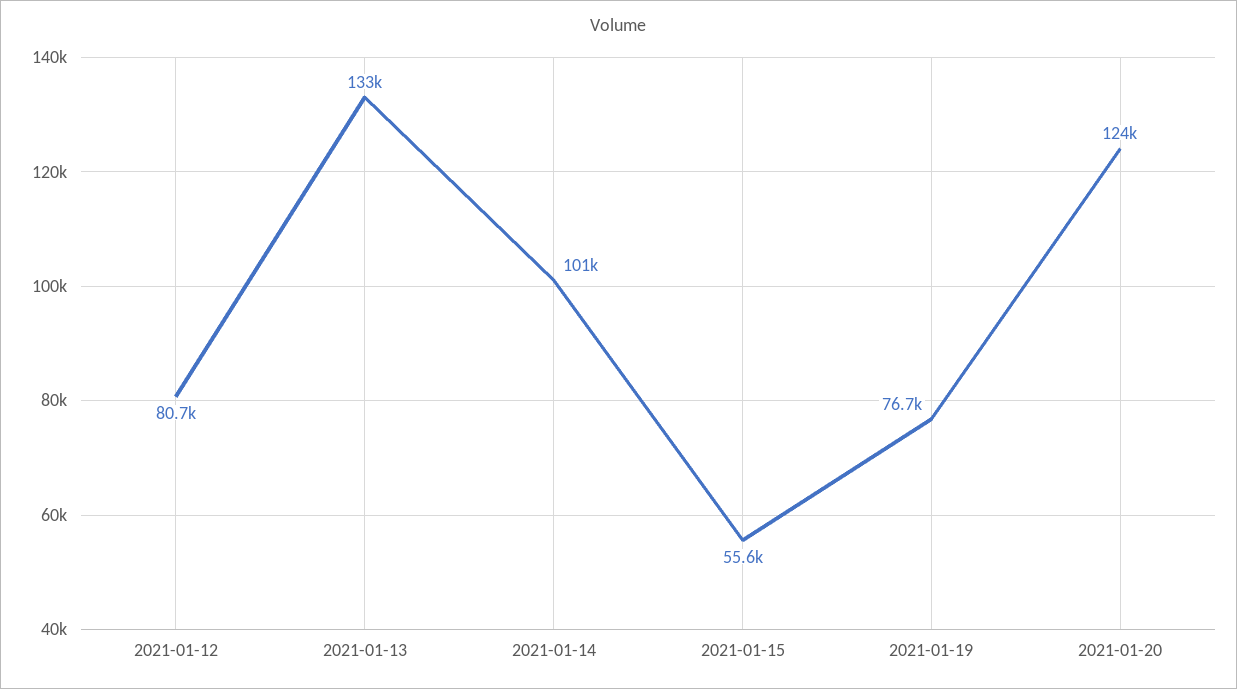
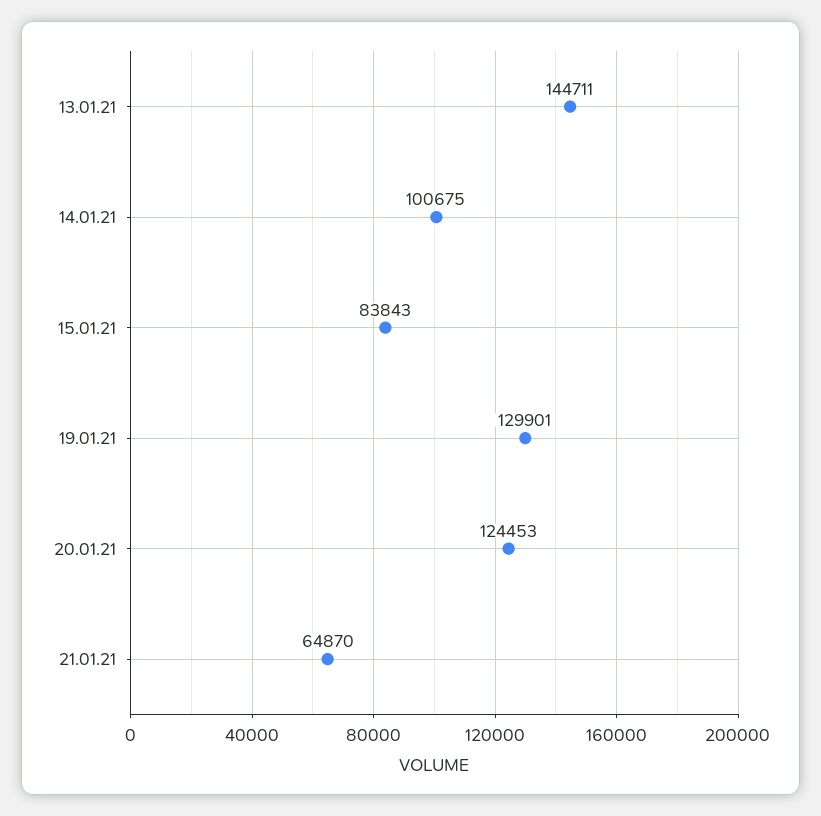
2021-01-12: 80700 -> none
2021-01-13: 133000 -> 144711
2021-01-15: 55600 -> 83843
2021-01-19: 76700 -> 129901
21.01.21: none -> 64870

